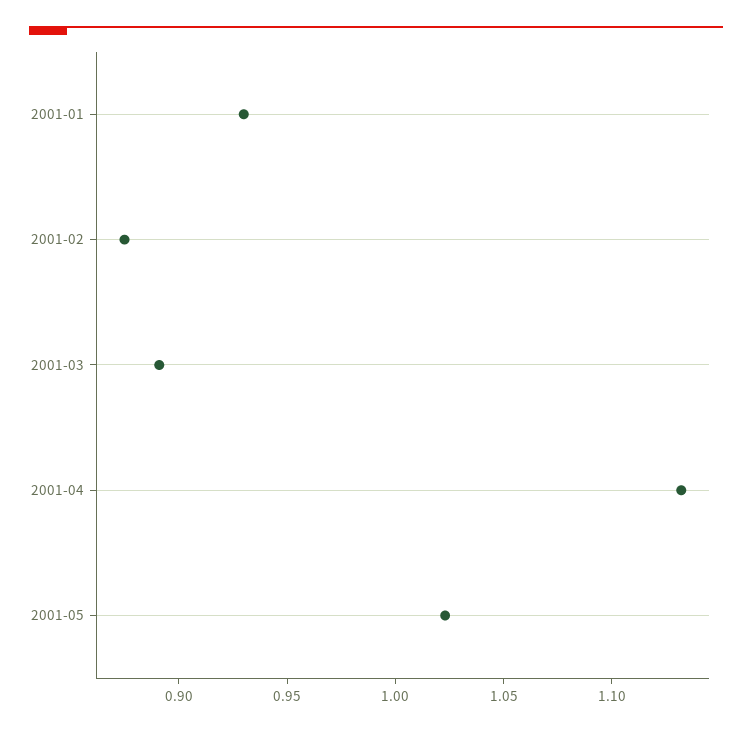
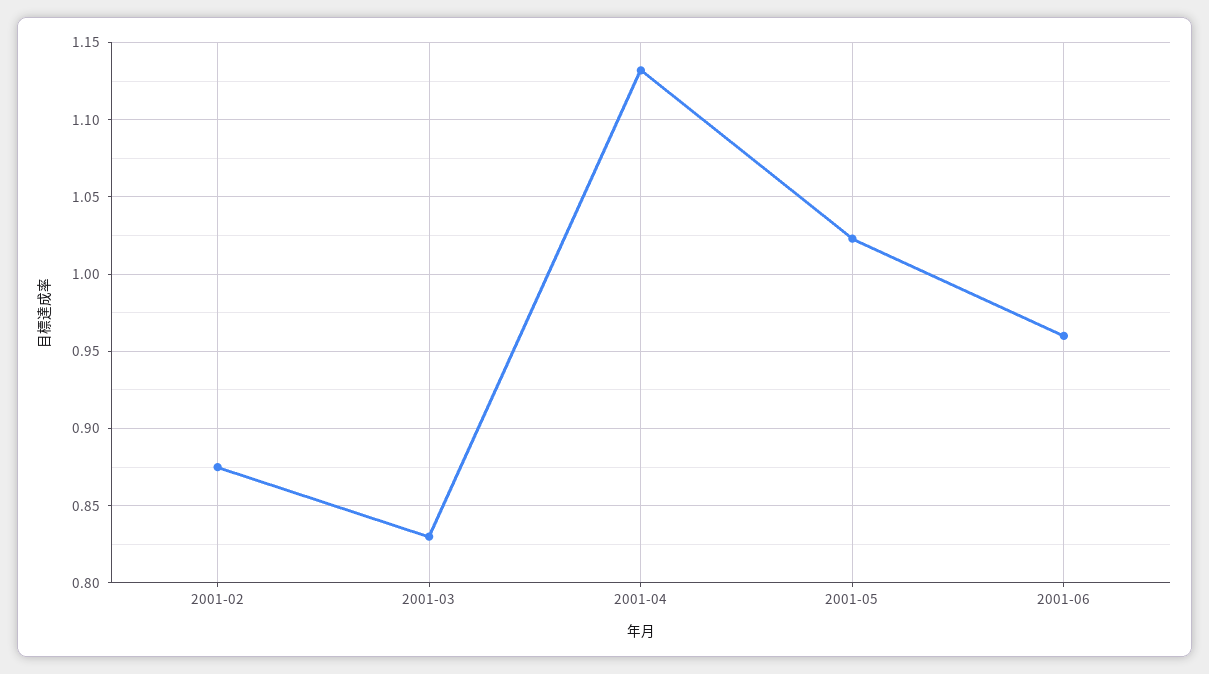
2001-01: 0.93 -> none
2001-03: 0.89 -> 0.83
2001-06: none -> 0.96

